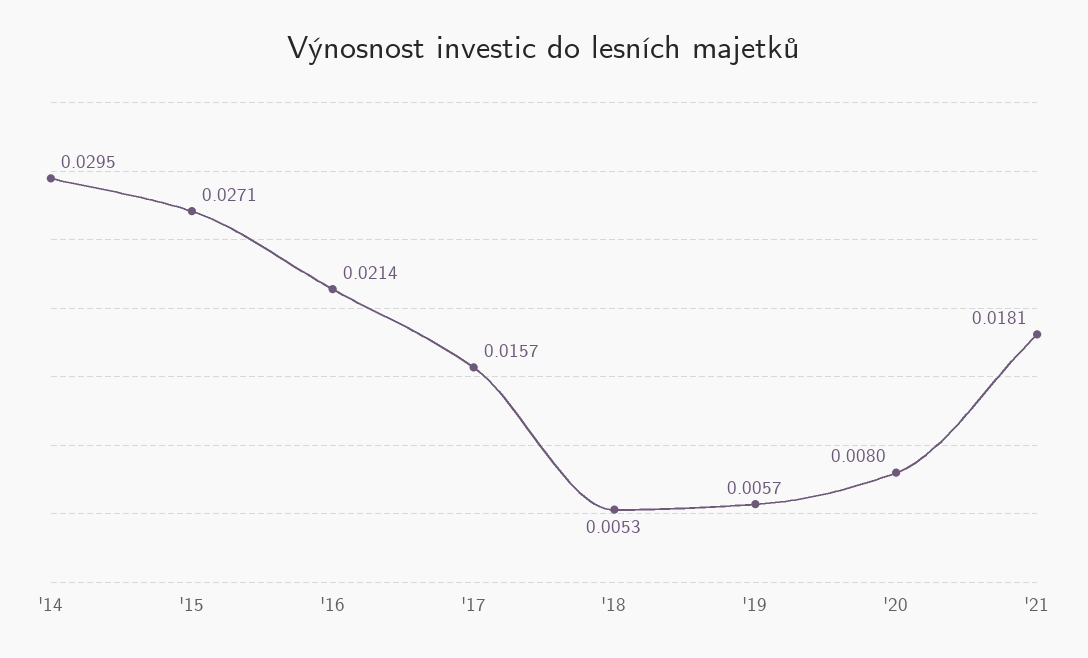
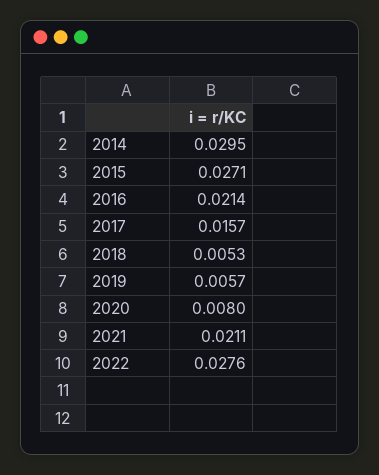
'21: 0.0181 -> 0.0211
2022: none -> 0.0276

